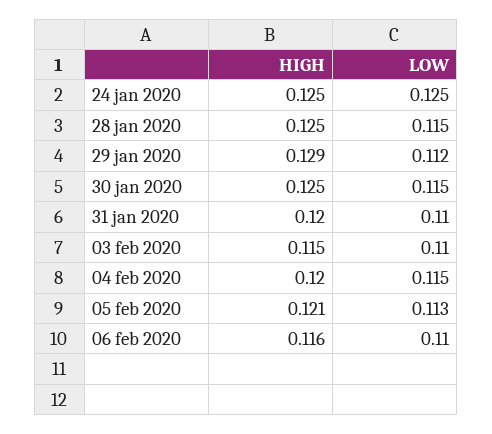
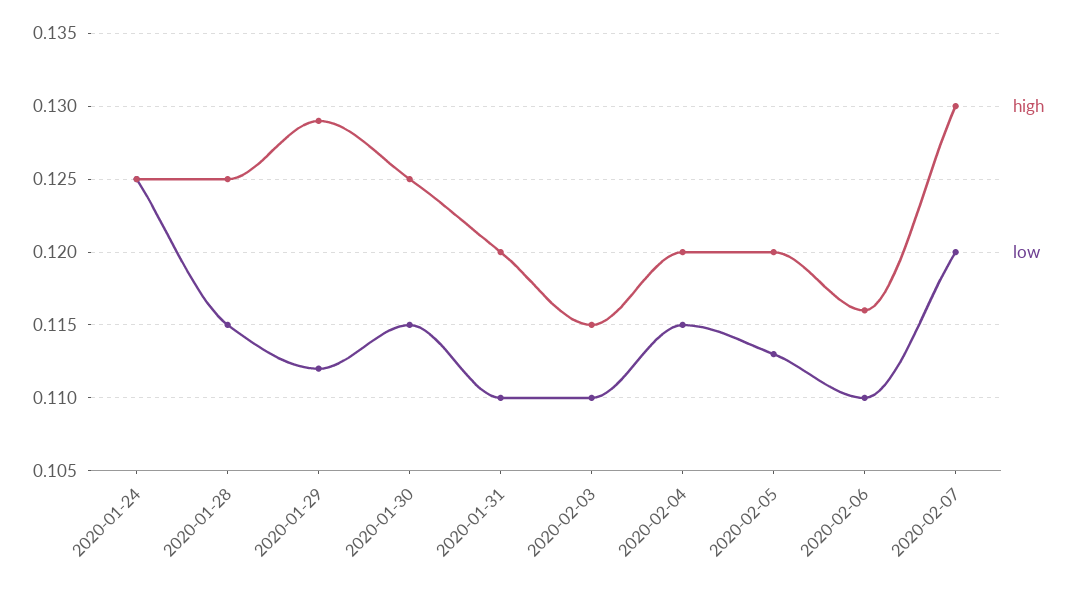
HIGH, 05 feb 2020: 0.121 -> 0.12
HIGH, 2020-02-07: none -> 0.13
LOW, 2020-02-07: none -> 0.12

